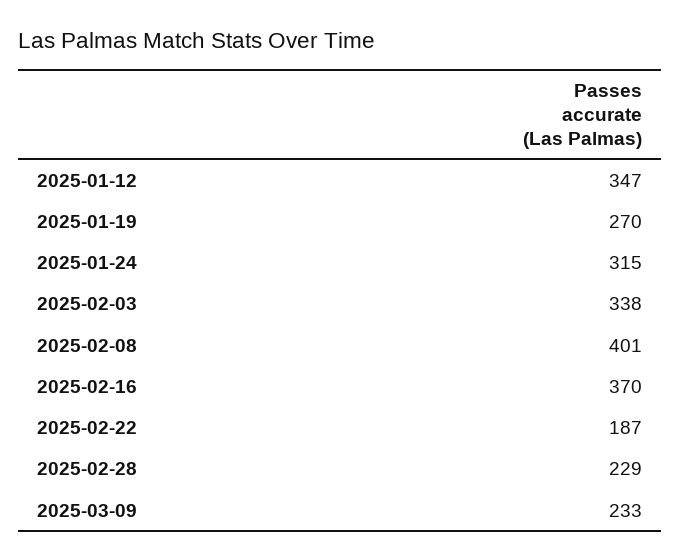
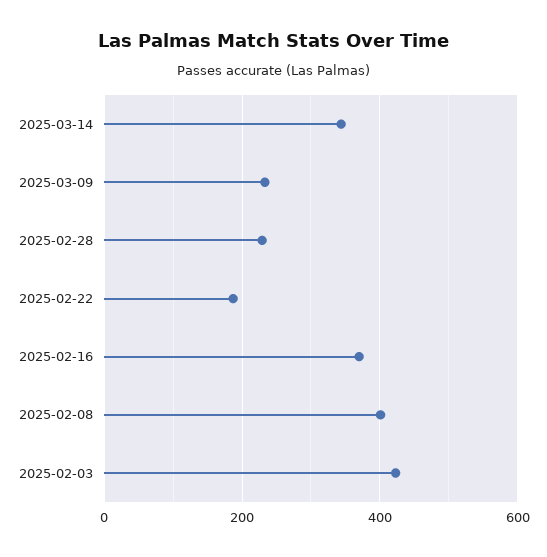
2025-01-12: 347 -> none
2025-01-19: 270 -> none
2025-01-24: 315 -> none
2025-02-03: 338 -> 420
2025-03-14: none -> 340

